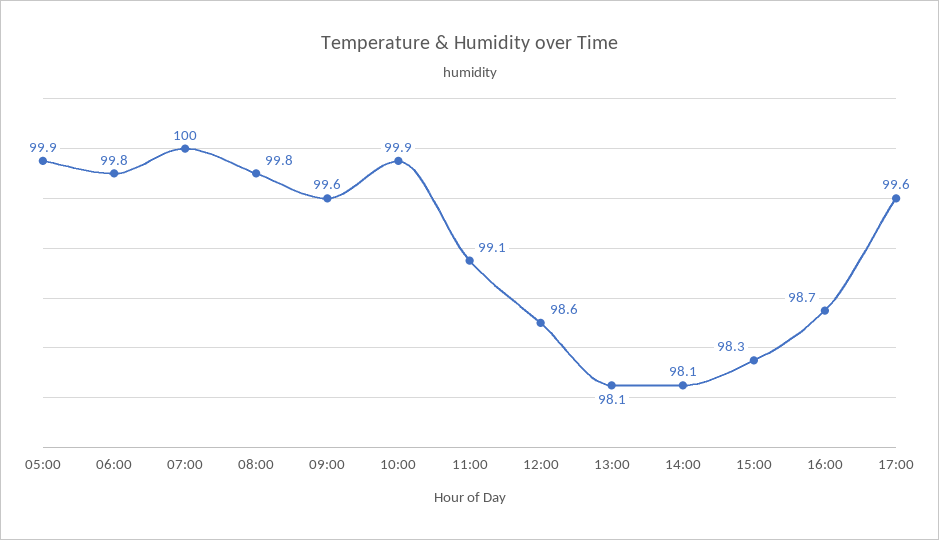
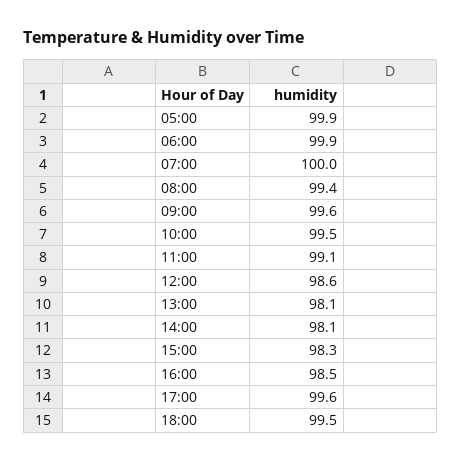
06:00: 99.8 -> 99.9
08:00: 99.8 -> 99.4
10:00: 99.9 -> 99.5
16:00: 98.7 -> 98.5
18:00: none -> 99.5

